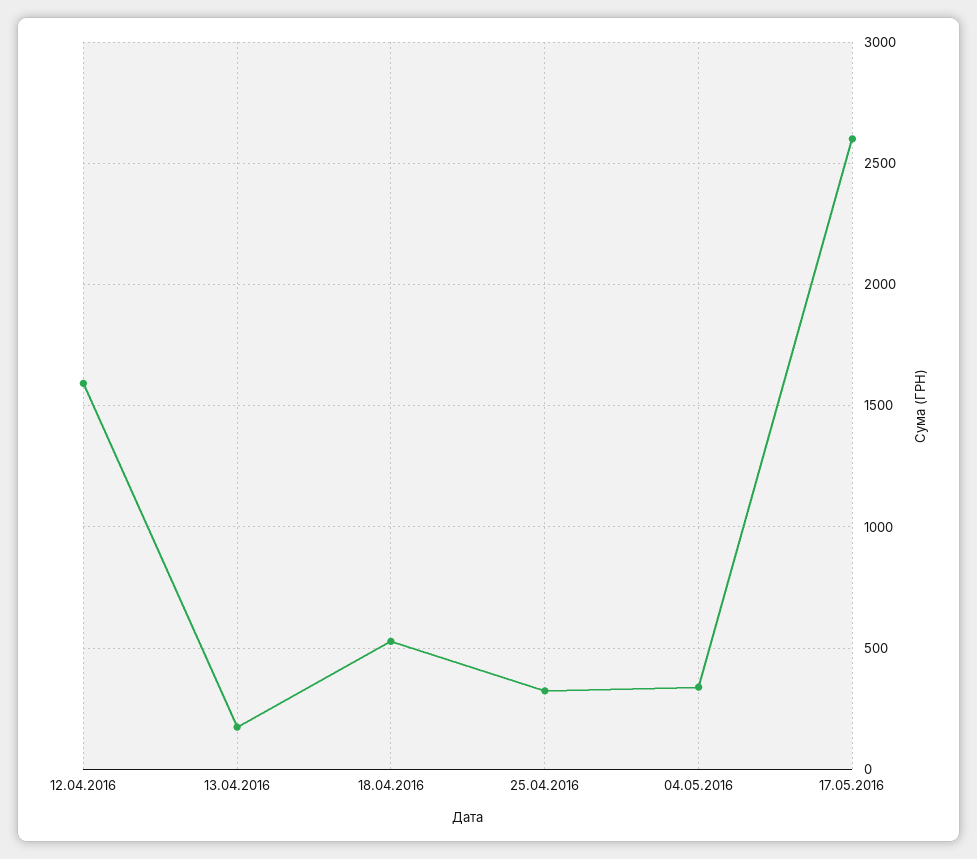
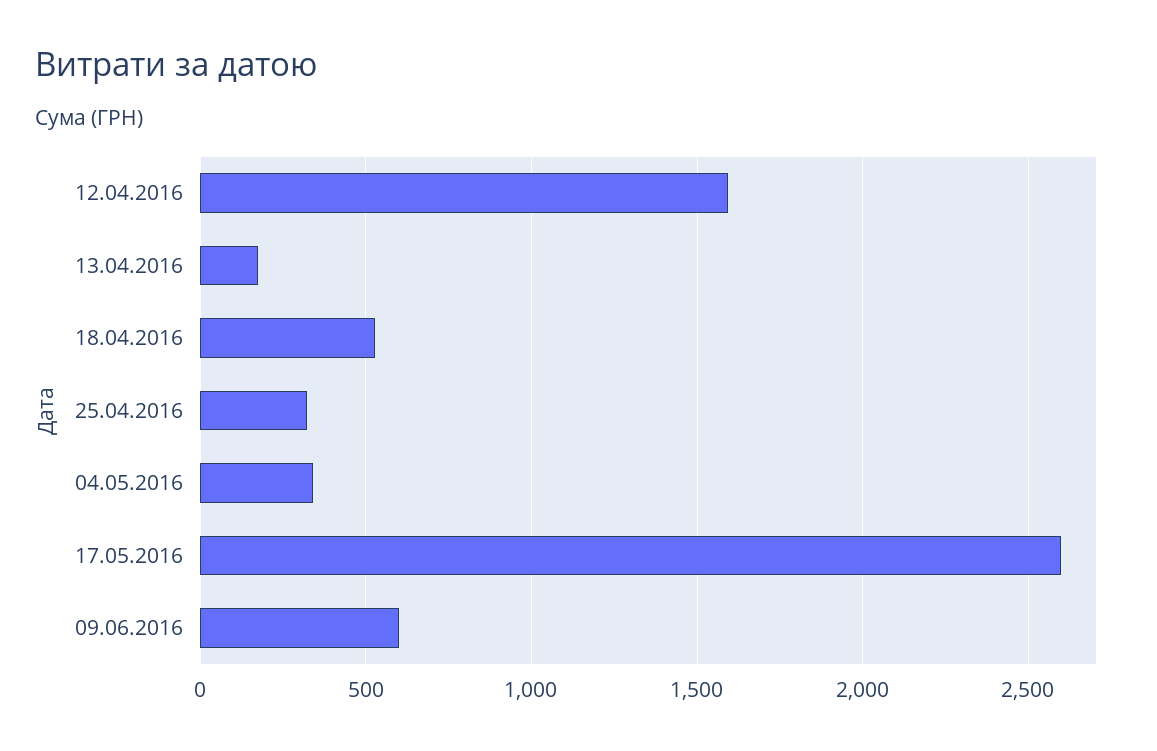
09.06.2016: none -> 600

